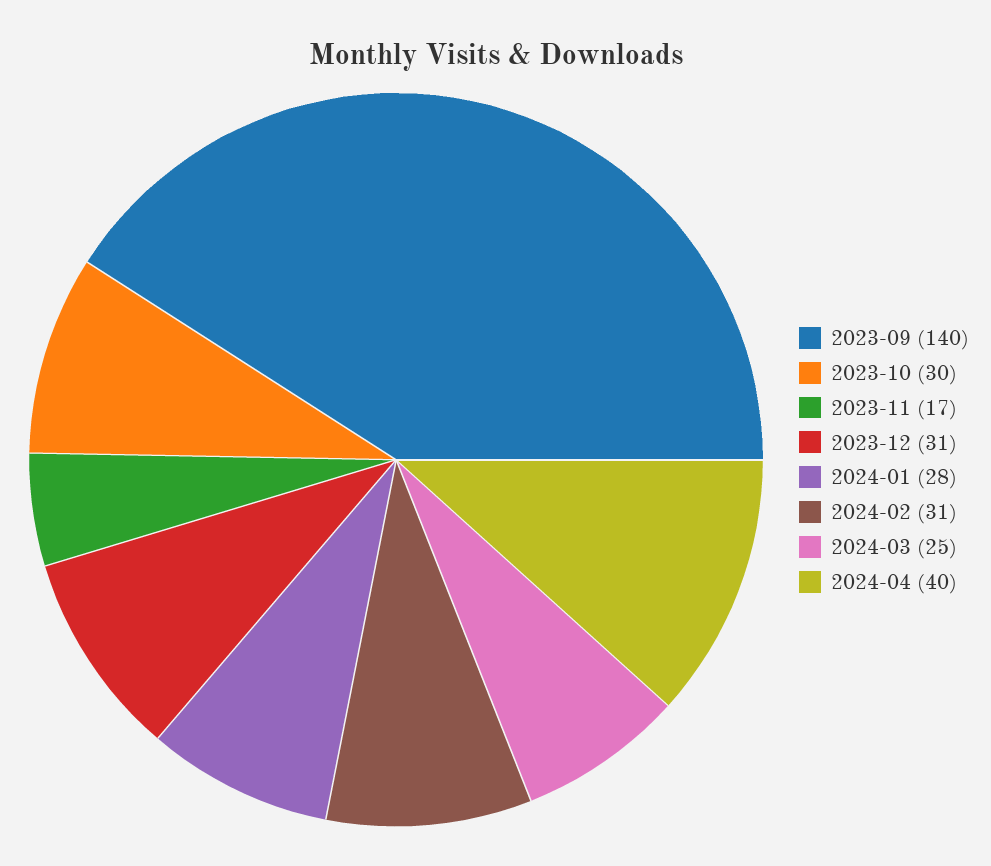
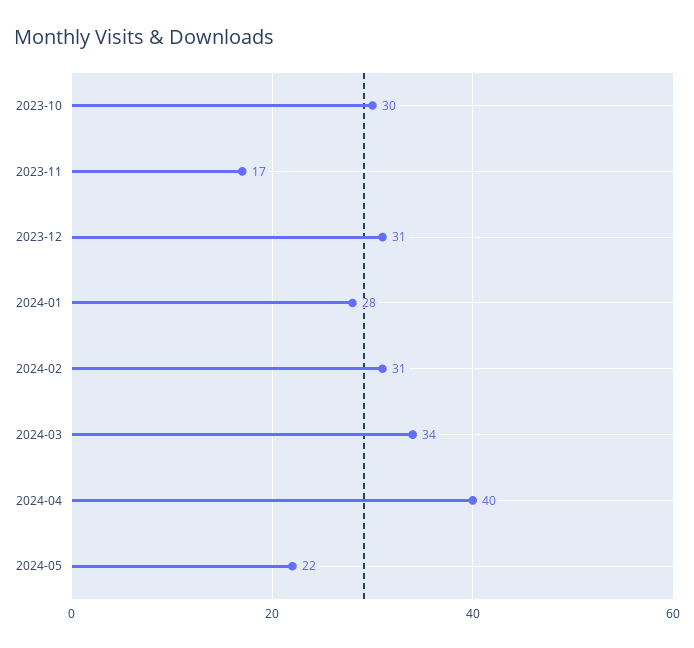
2023-09: 140 -> none
2024-03: 25 -> 34
2024-05: none -> 22

